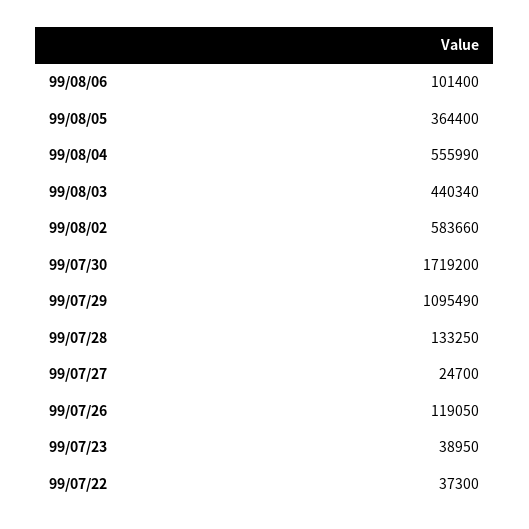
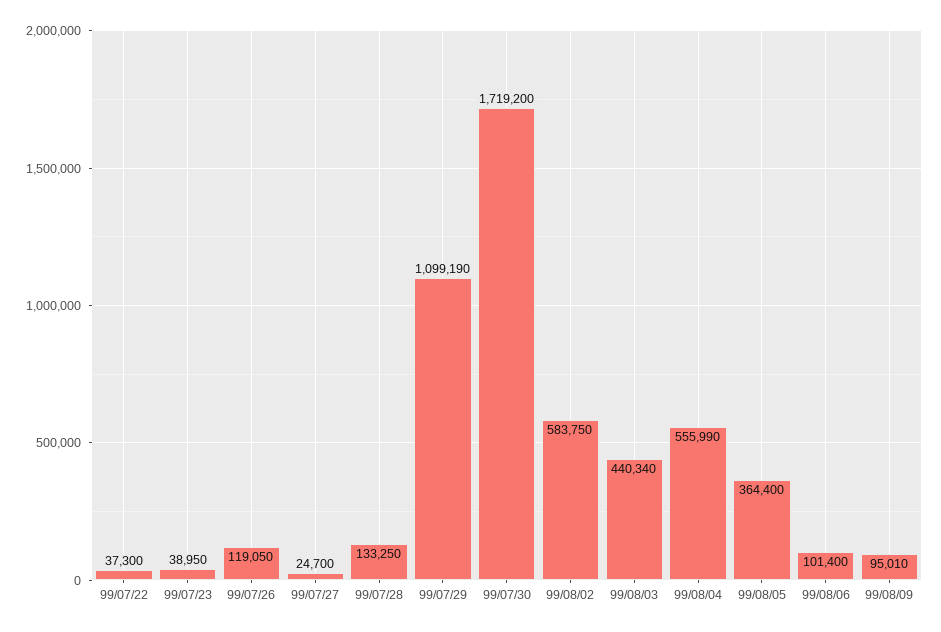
99/08/02: 583660 -> 583750
99/07/29: 1095490 -> 1099190
99/08/09: none -> 95010

